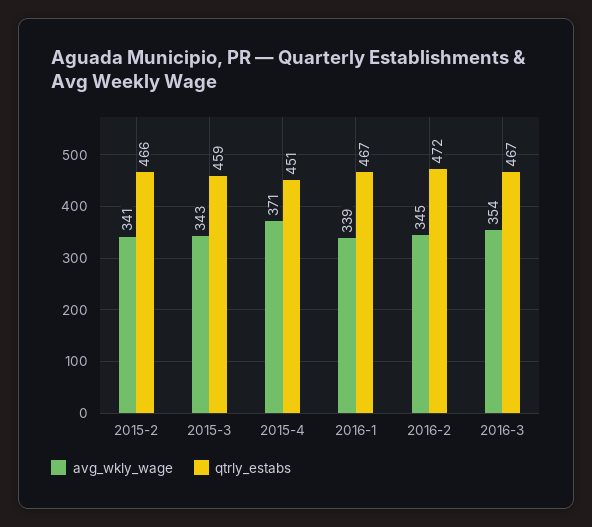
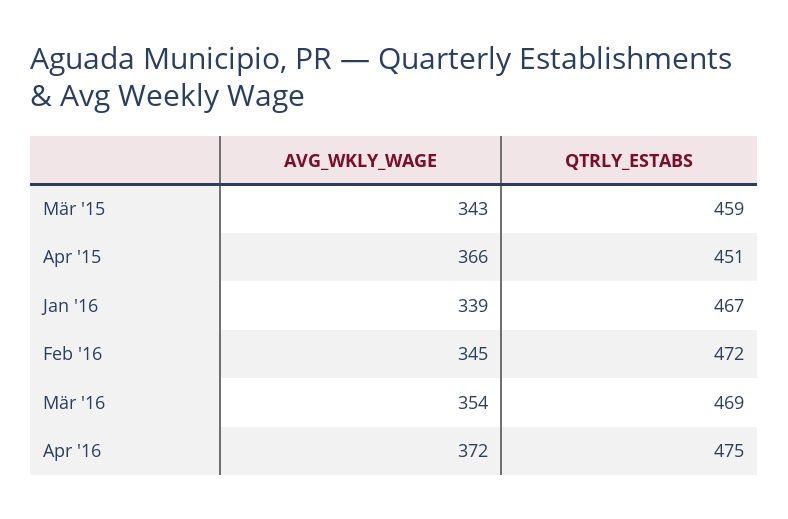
avg_wkly_wage, 2015-2: 341 -> none
qtrly_estabs, 2015-2: 466 -> none
avg_wkly_wage, 2015-4: 371 -> 366
qtrly_estabs, 2016-3: 467 -> 469
avg_wkly_wage, Apr '16: none -> 372
qtrly_estabs, Apr '16: none -> 475

